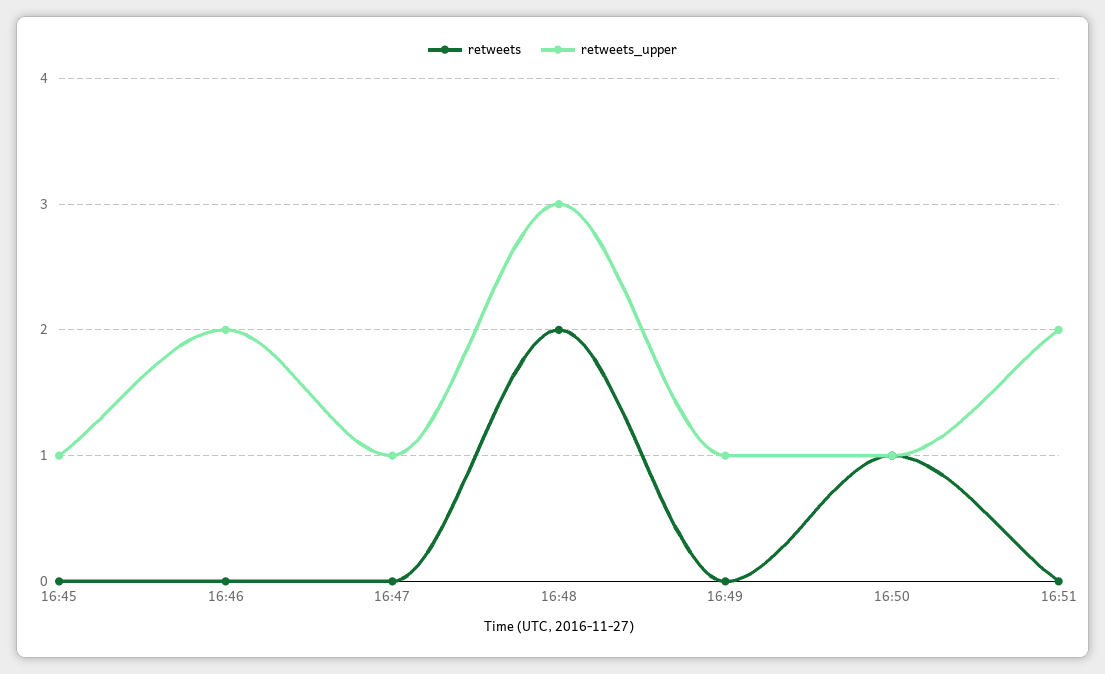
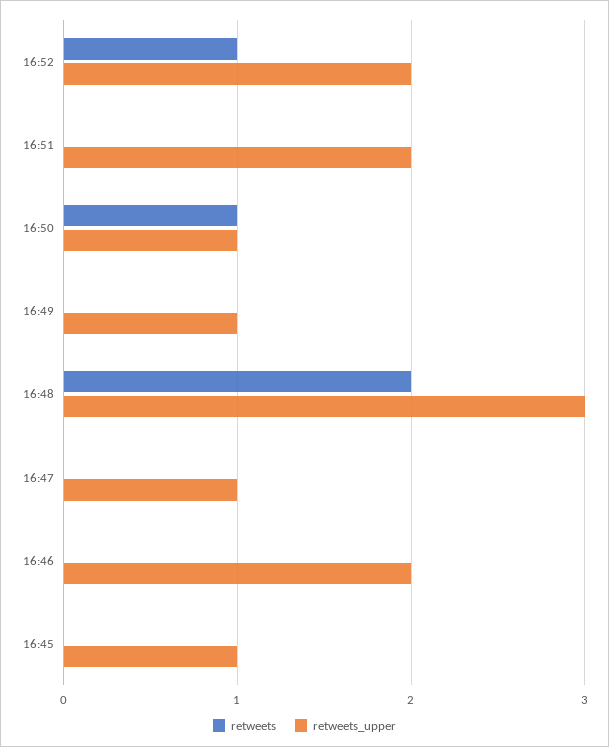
retweets, 16:52: none -> 1
retweets_upper, 16:52: none -> 2

